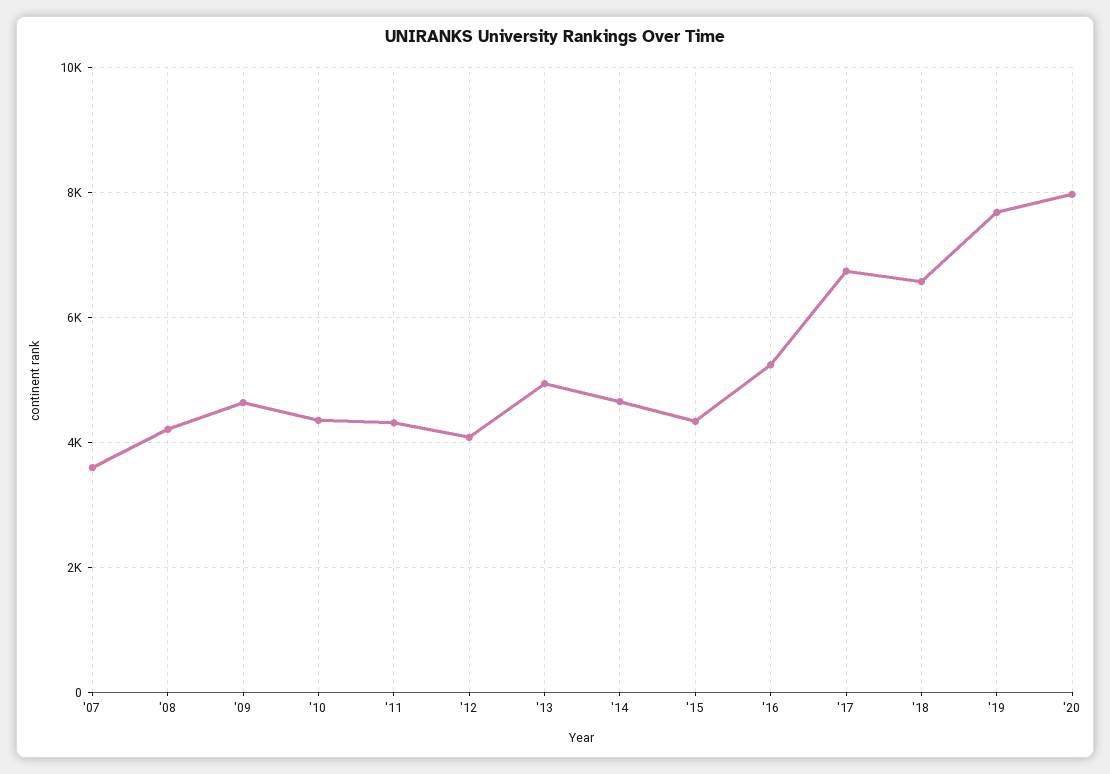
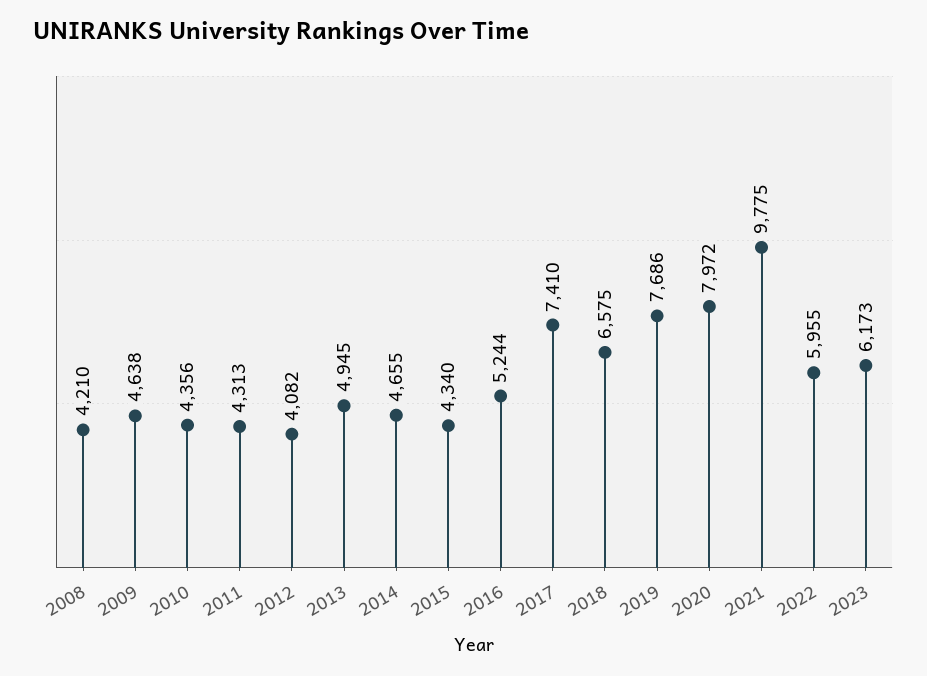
'07: 3600 -> none
'17: 6800 -> 7410
2021: none -> 9775
2022: none -> 5955
2023: none -> 6173

